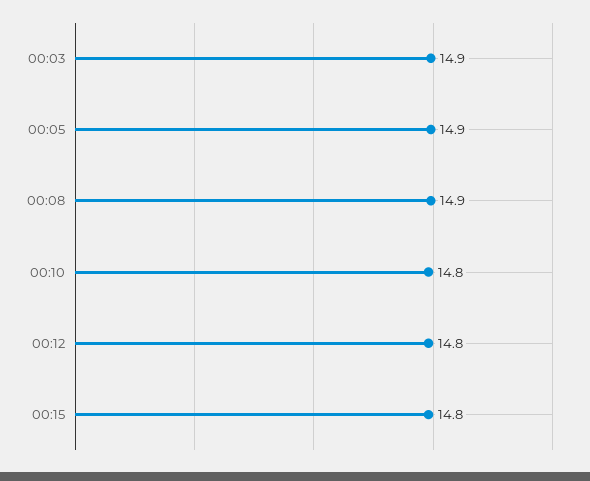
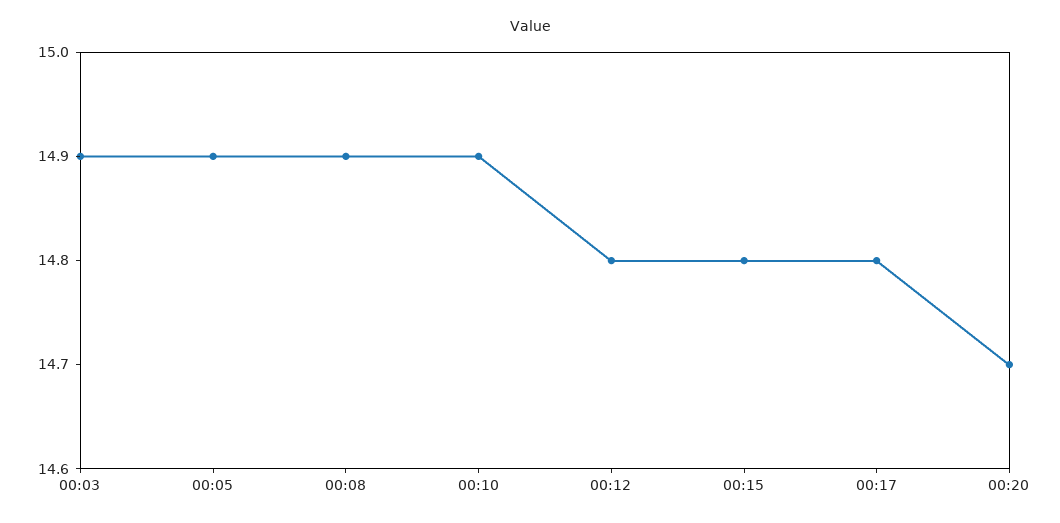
00:10: 14.8 -> 14.9
00:17: none -> 14.8
00:20: none -> 14.7

